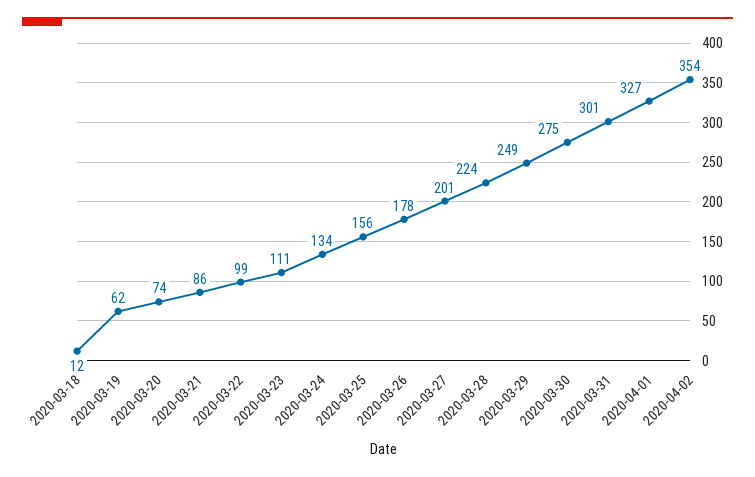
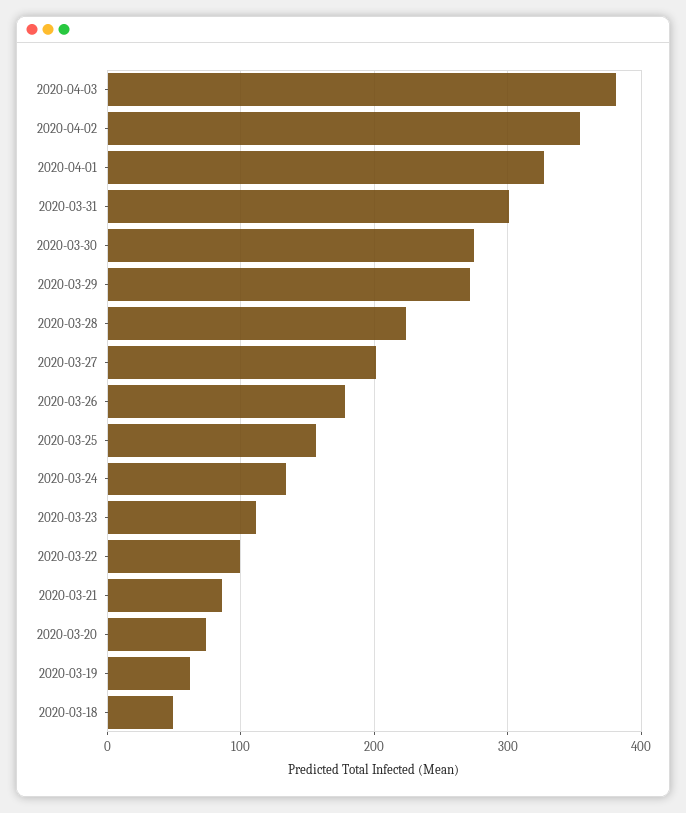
2020-03-18: 12 -> 50
2020-03-29: 249 -> 270
2020-04-03: none -> 380

